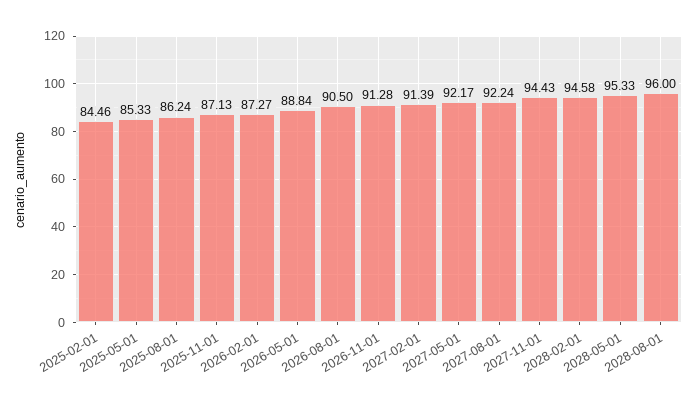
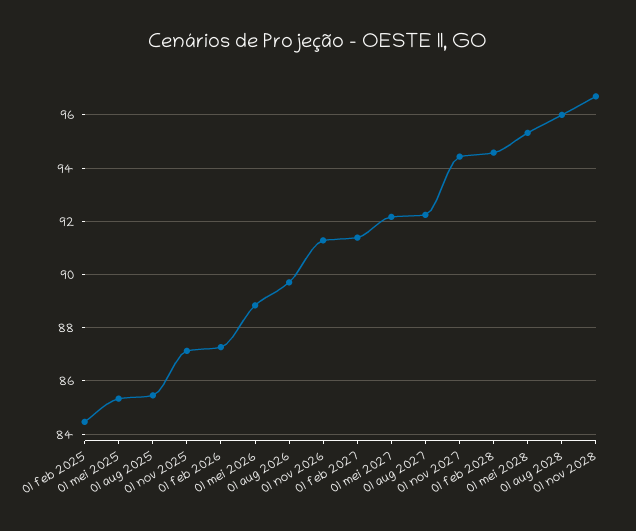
2025-08-01: 86.24 -> 85.5
2026-08-01: 90.5 -> 89.75
01 nov 2028: none -> 96.75

